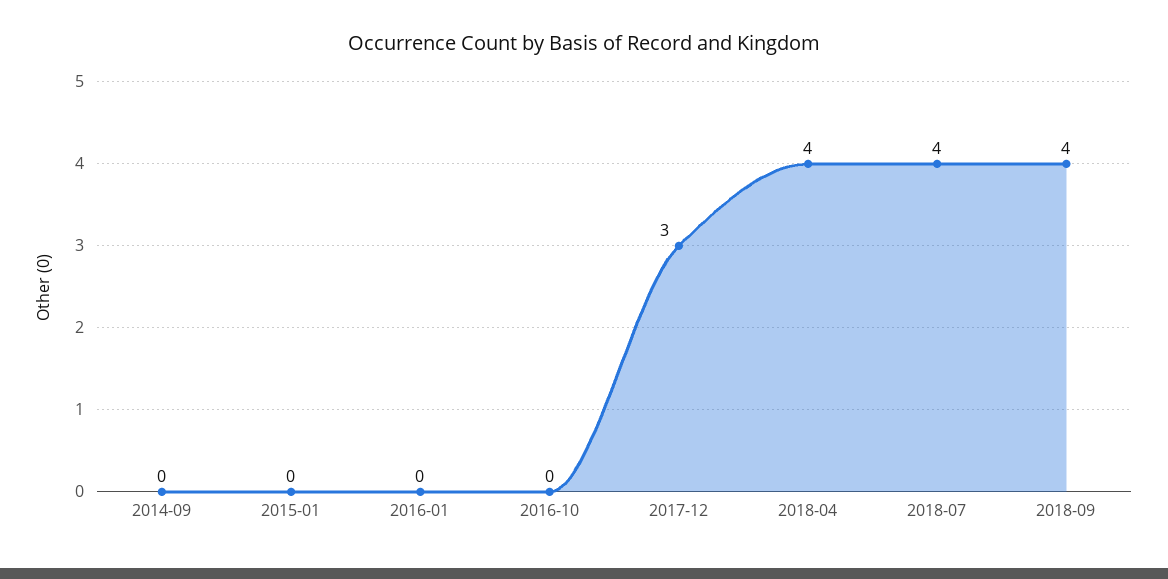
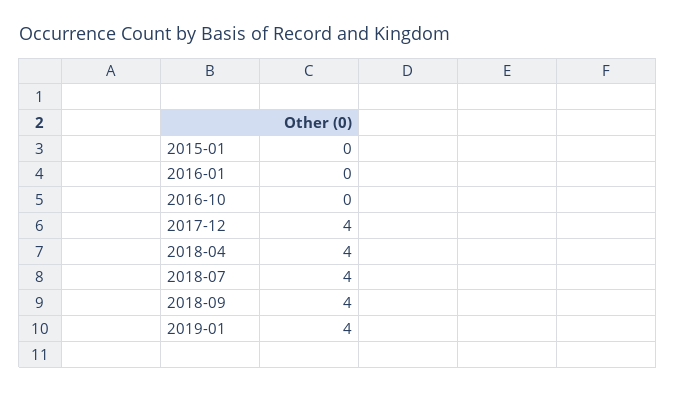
2014-09: 0 -> none
2017-12: 3 -> 4
2019-01: none -> 4

